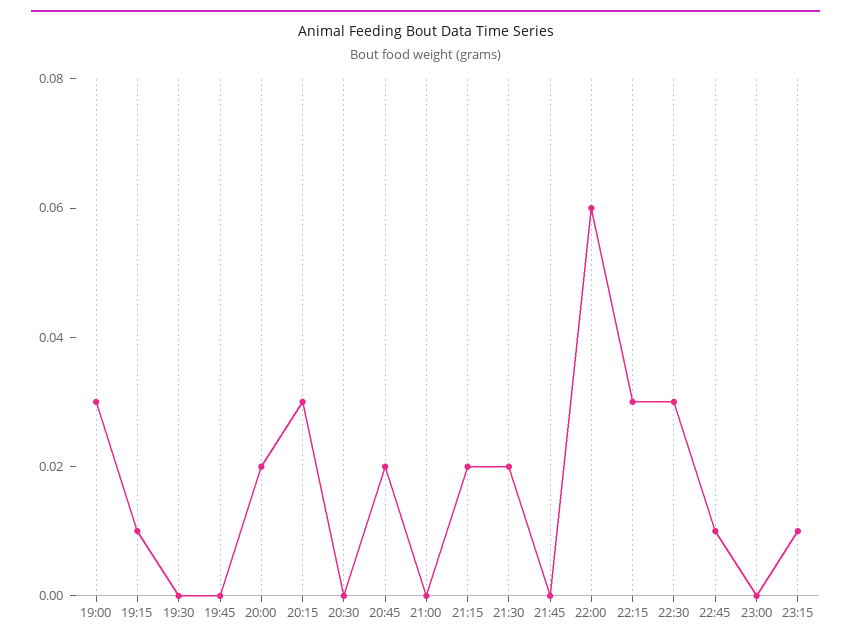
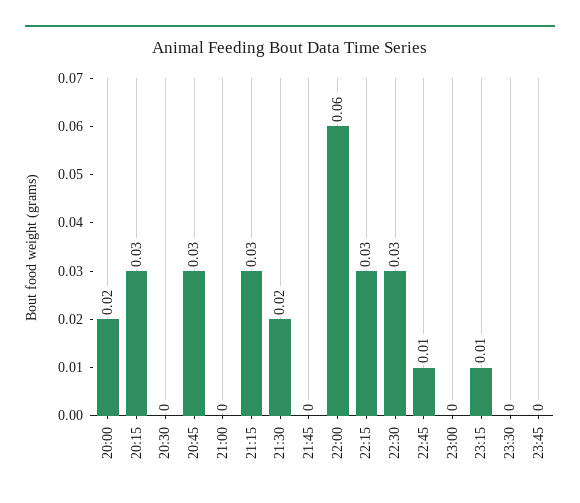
19:00: 0.03 -> none
19:15: 0.01 -> none
19:30: 0 -> none
19:45: 0 -> none
20:45: 0.02 -> 0.03
21:15: 0.02 -> 0.03
23:30: none -> 0
23:45: none -> 0

